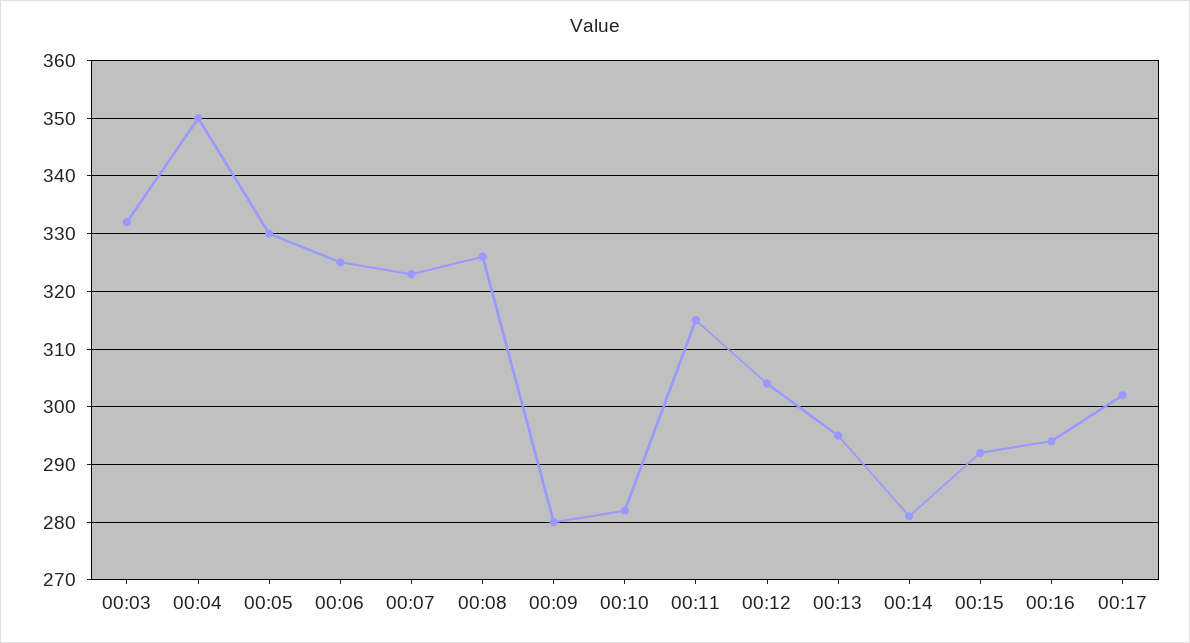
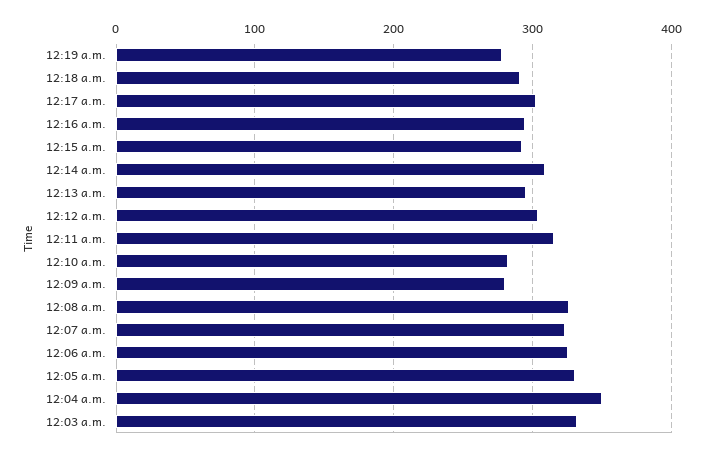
00:14: 280 -> 310
12:19 a.m.: none -> 280
12:18 a.m.: none -> 290

